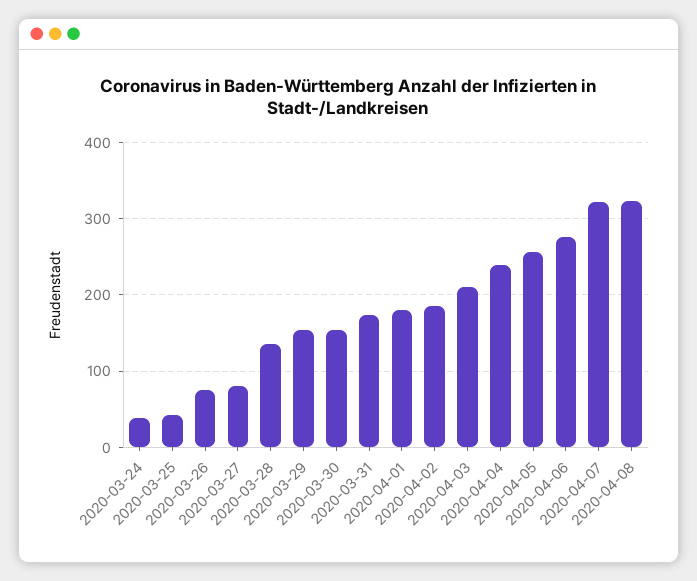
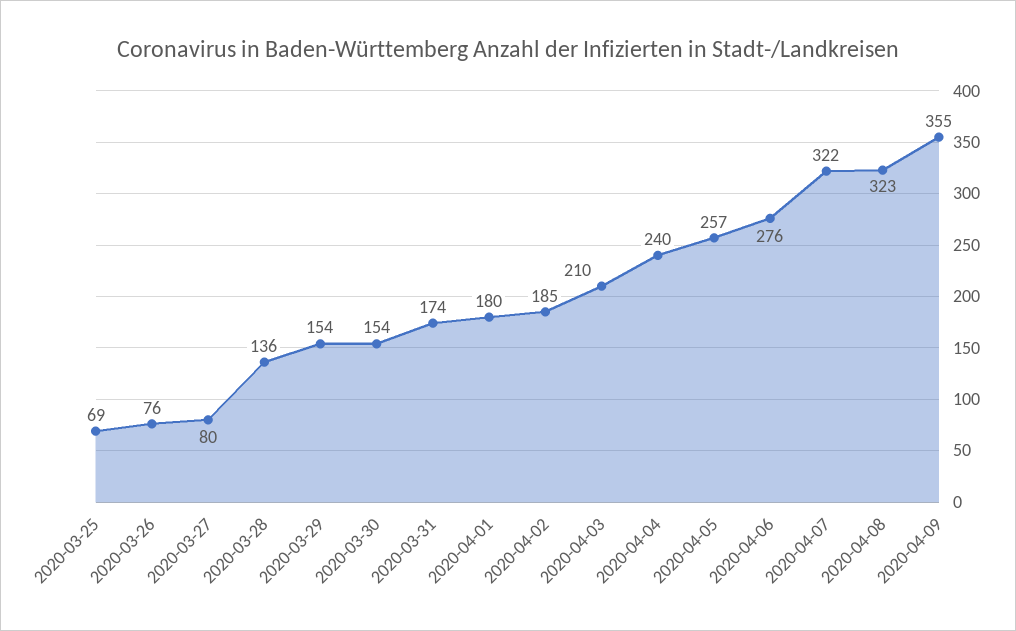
2020-03-24: 40 -> none
2020-03-25: 40 -> 69
2020-04-09: none -> 355

